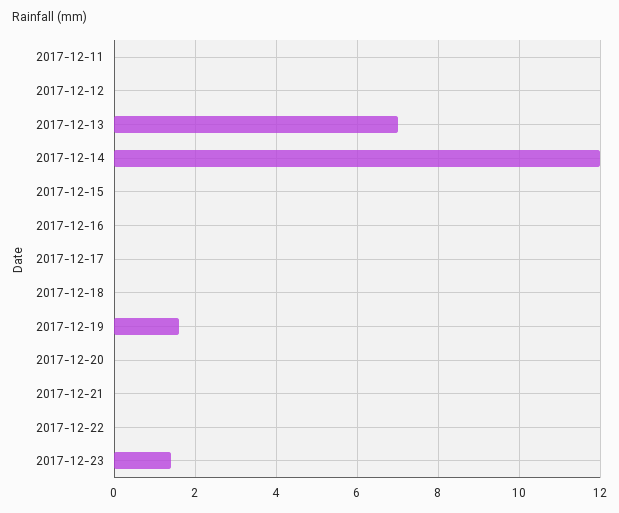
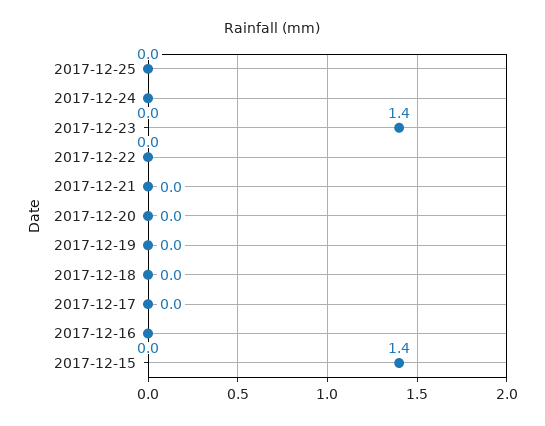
2017-12-11: 0 -> none
2017-12-12: 0 -> none
2017-12-13: 7 -> none
2017-12-14: 12 -> none
2017-12-15: 0 -> 1.4
2017-12-19: 1.5 -> 0
2017-12-25: none -> 0
2017-12-24: none -> 0

